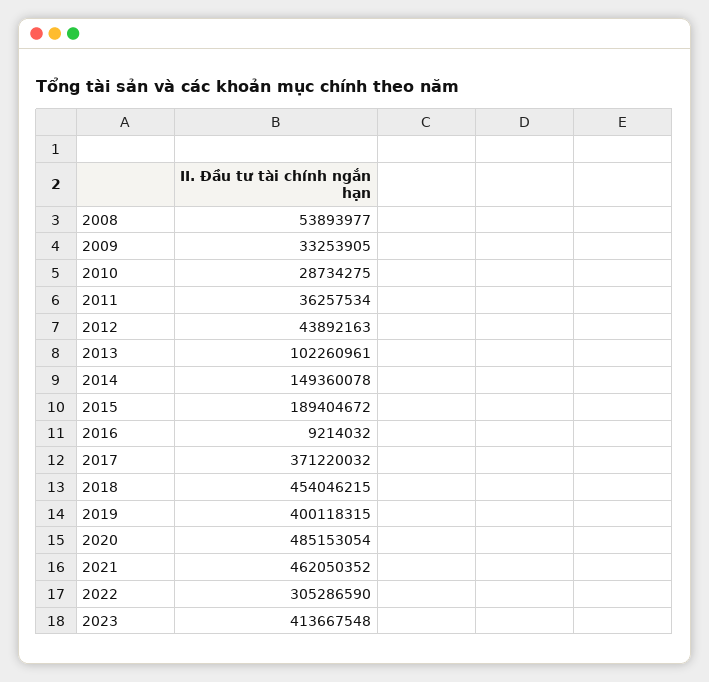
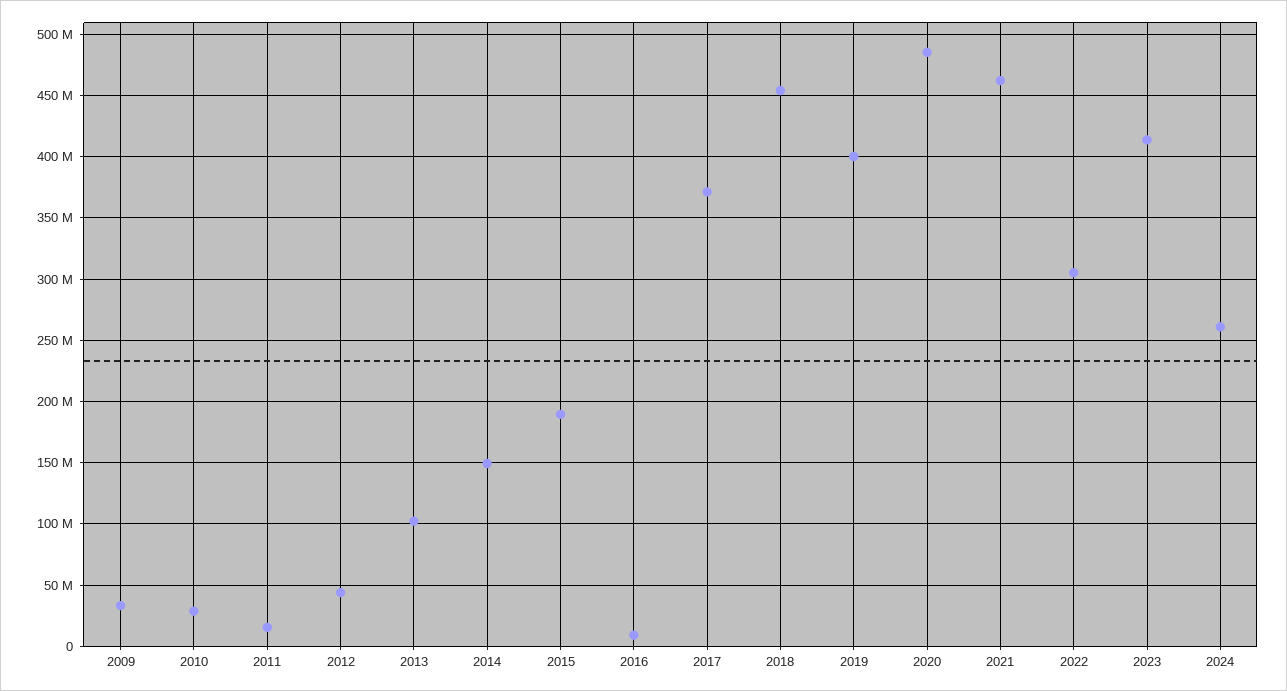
2008: 53893977 -> none
2011: 36257534 -> 15000000
2024: none -> 260000000

